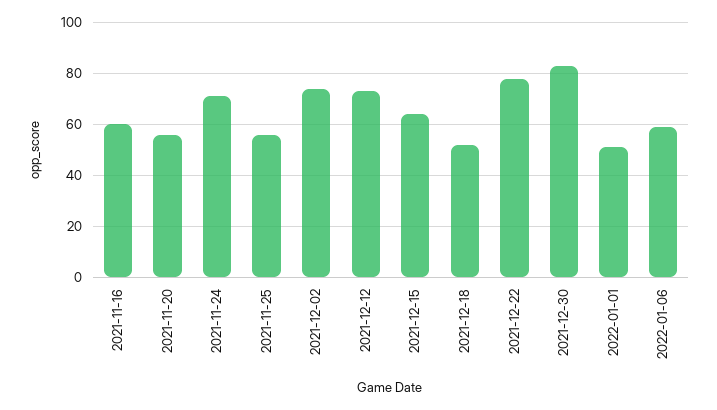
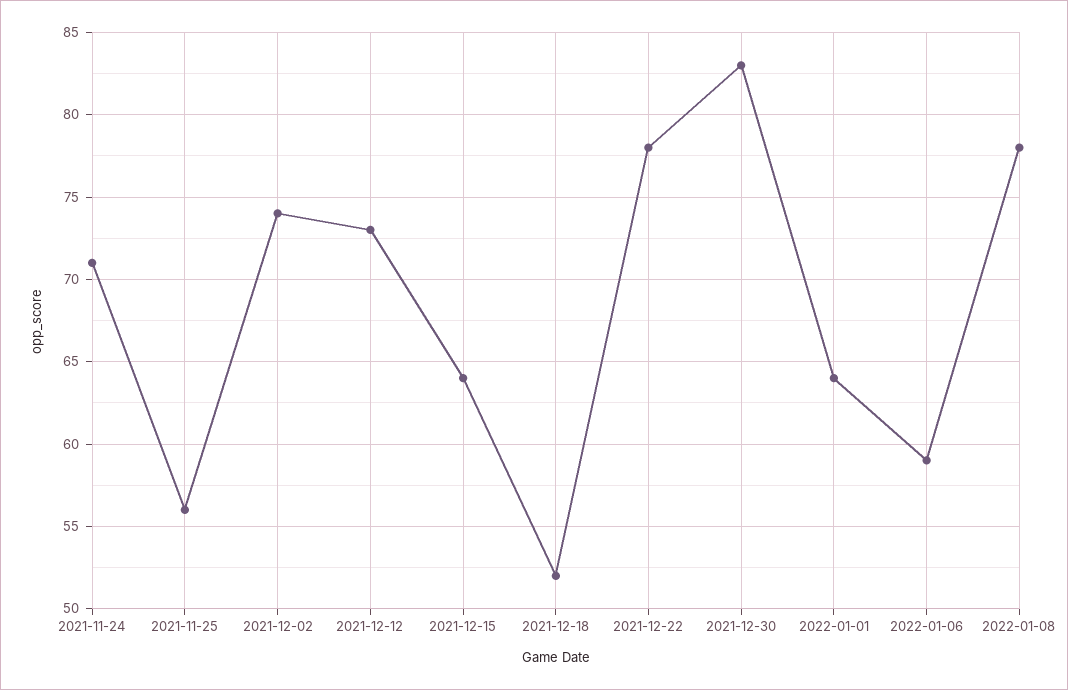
2021-11-16: 60 -> none
2021-11-20: 55 -> none
2022-01-01: 50 -> 64
2022-01-08: none -> 78

